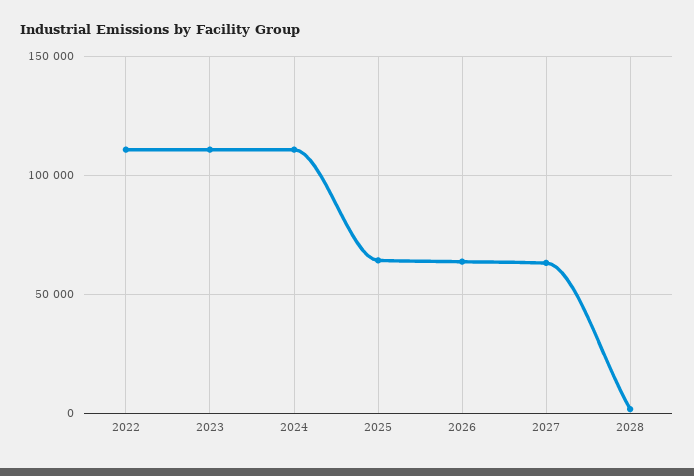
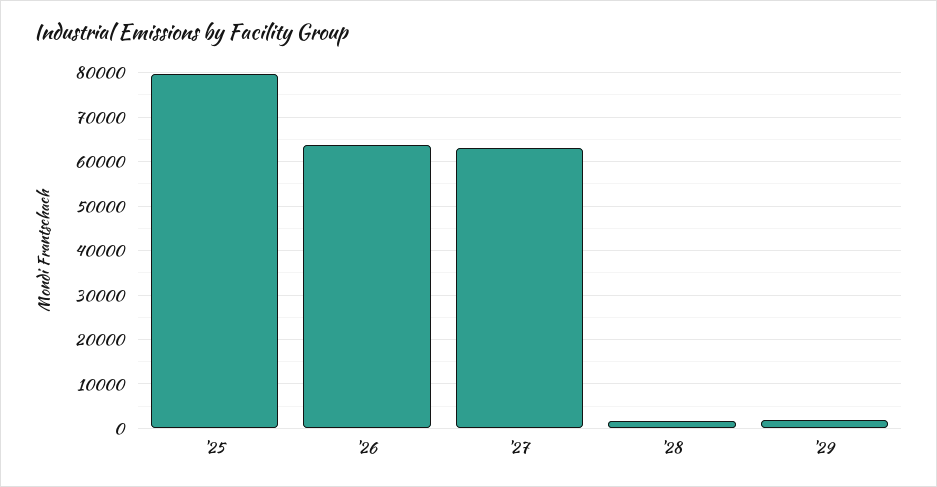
2022: 110000 -> none
2023: 110000 -> none
2024: 110000 -> none
2025: 65000 -> 80000
'29: none -> 2000

